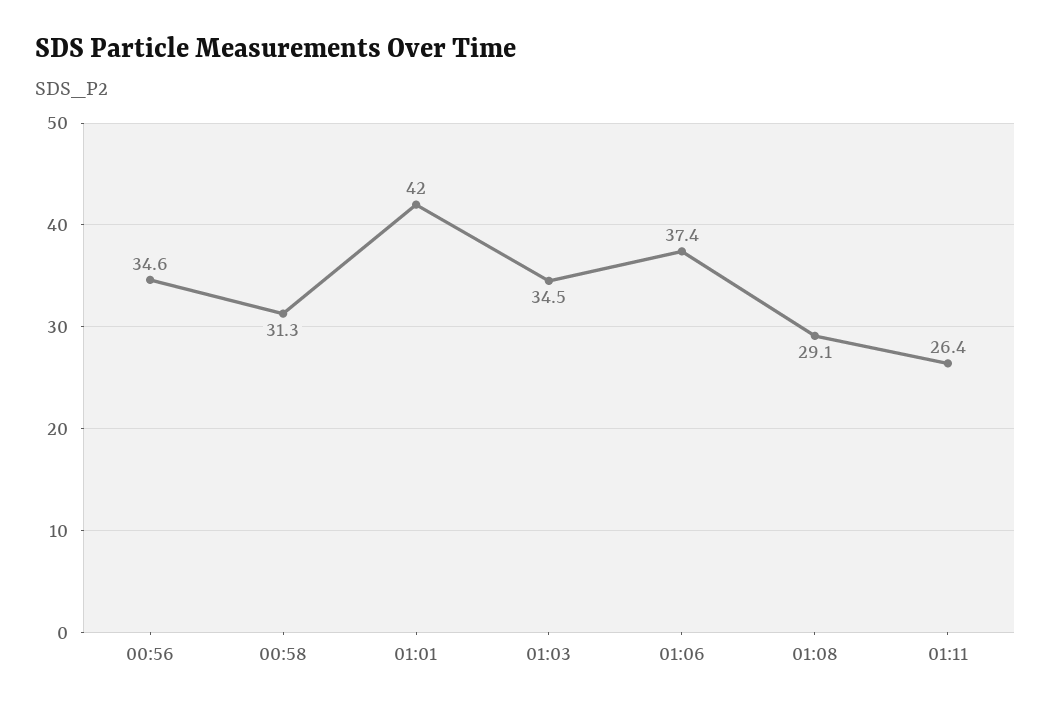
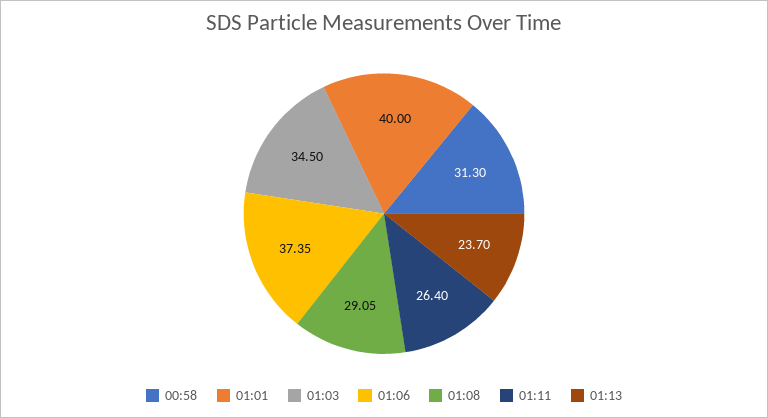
00:56: 34.6 -> none
01:01: 42 -> 40
01:13: none -> 23.7

